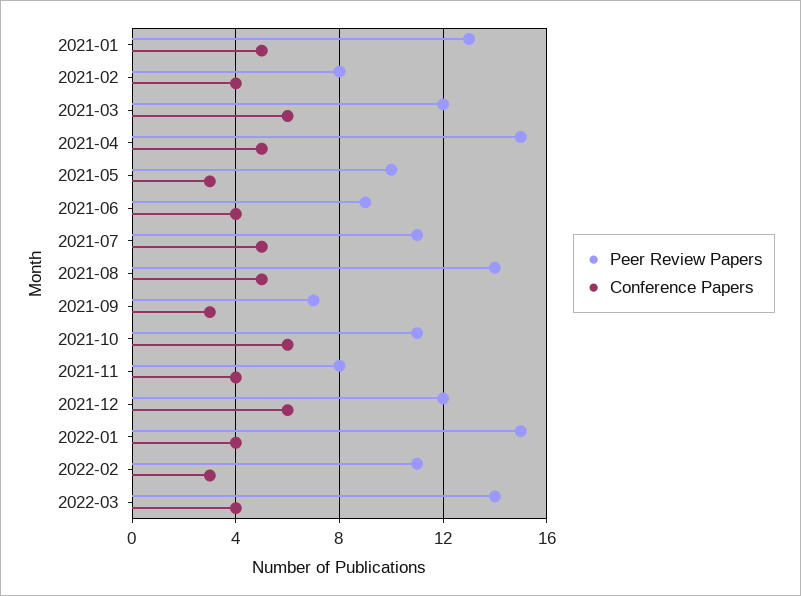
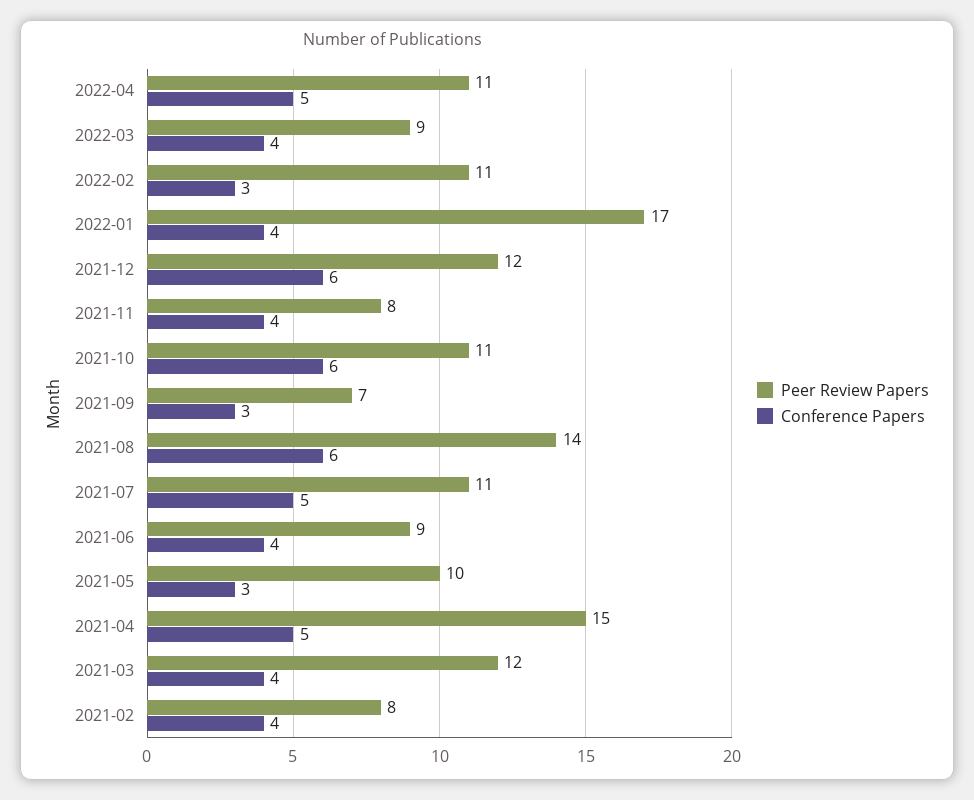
Peer Review Papers, 2021-01: 13 -> none
Conference Papers, 2021-01: 5 -> none
Conference Papers, 2021-03: 6 -> 4
Conference Papers, 2021-08: 5 -> 6
Peer Review Papers, 2022-01: 15 -> 17
Peer Review Papers, 2022-03: 14 -> 9
Peer Review Papers, 2022-04: none -> 11
Conference Papers, 2022-04: none -> 5

